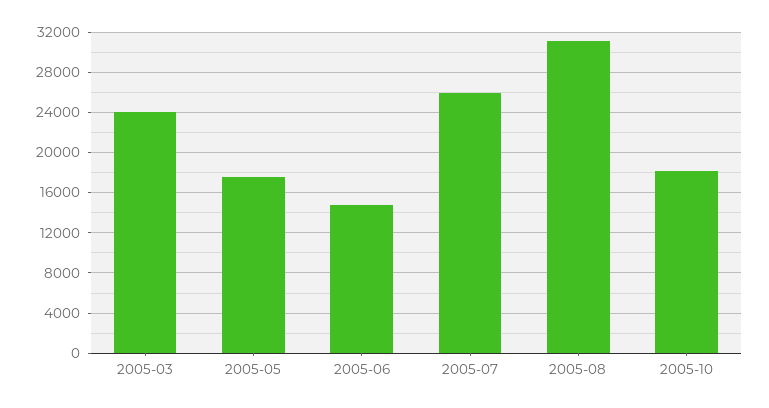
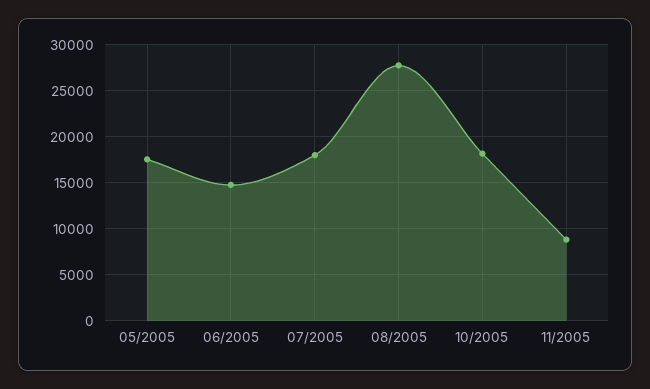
2005-03: 24000 -> none
2005-07: 26000 -> 18000
2005-08: 31000 -> 28000
11/2005: none -> 9000

